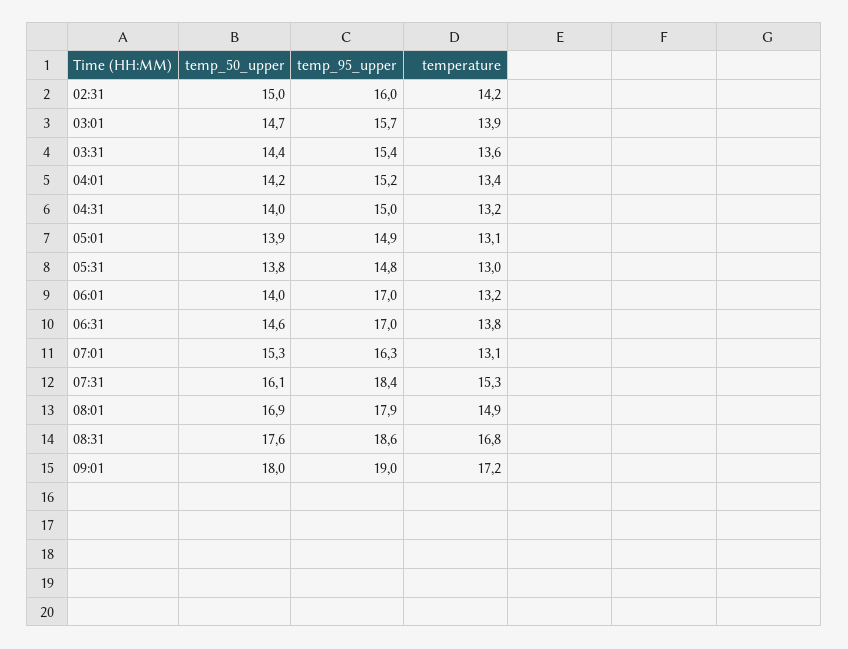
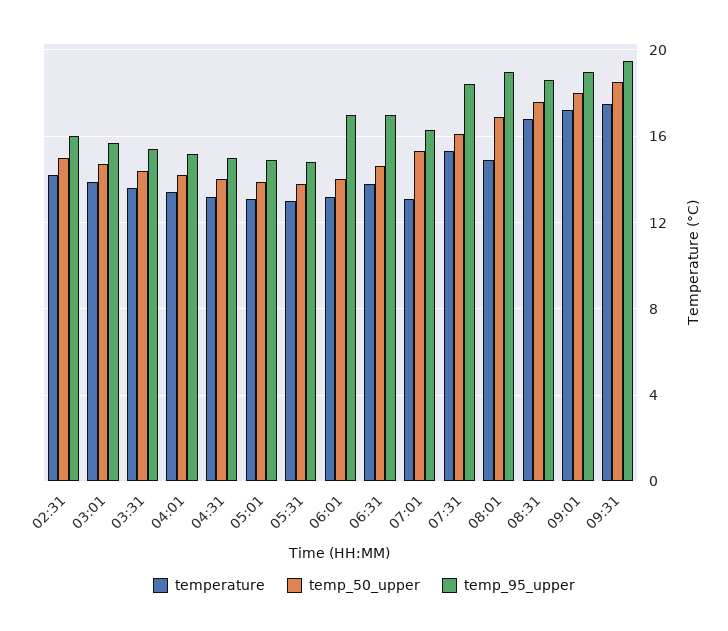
temp_95_upper, 08:01: 17.9 -> 19
temperature, 09:31: none -> 17.5
temp_50_upper, 09:31: none -> 18.5
temp_95_upper, 09:31: none -> 19.5

